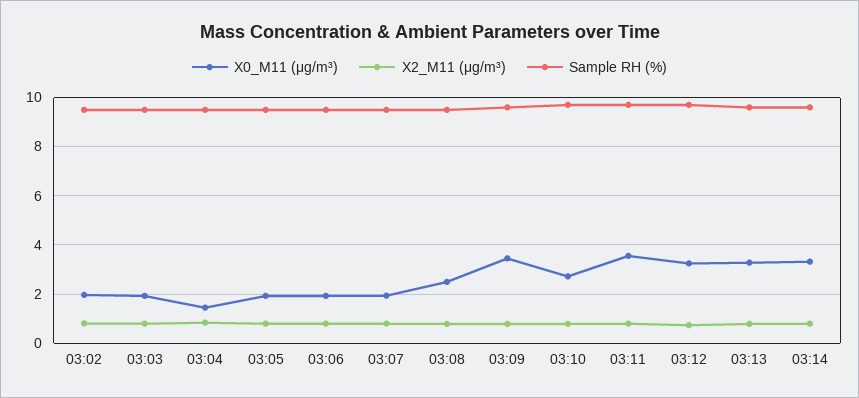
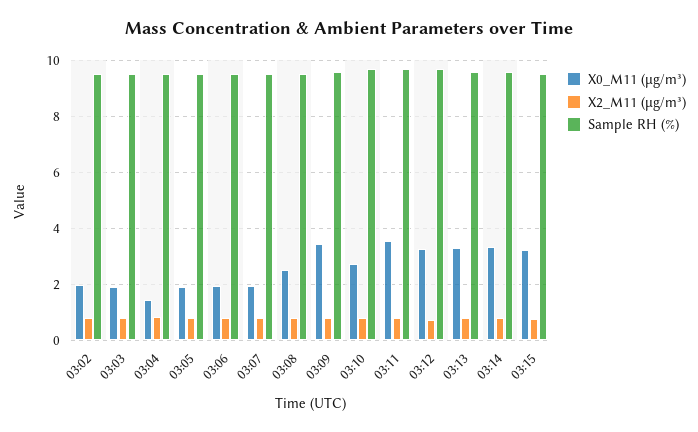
X0_M11 (μg/m³), 03:15: none -> 3.25
X2_M11 (μg/m³), 03:15: none -> 0.75
Sample RH (%), 03:15: none -> 9.5

